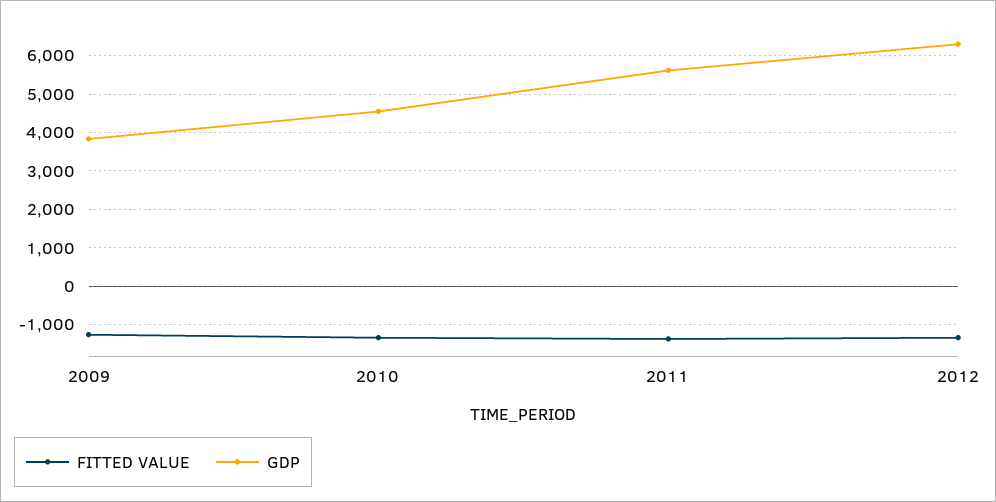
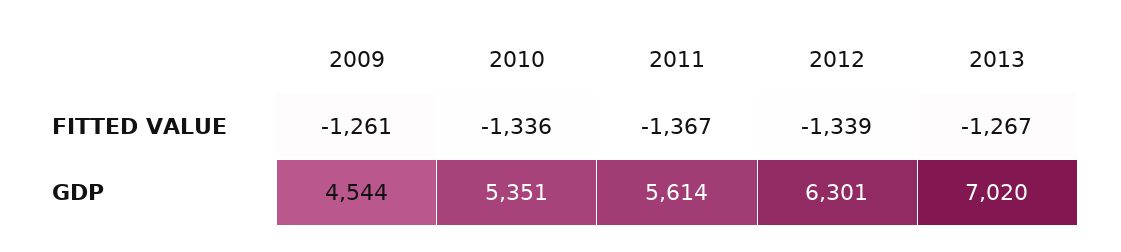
GDP, 2009: 3800 -> 4544
GDP, 2010: 4600 -> 5351
FITTED VALUE, 2013: none -> -1267
GDP, 2013: none -> 7020

